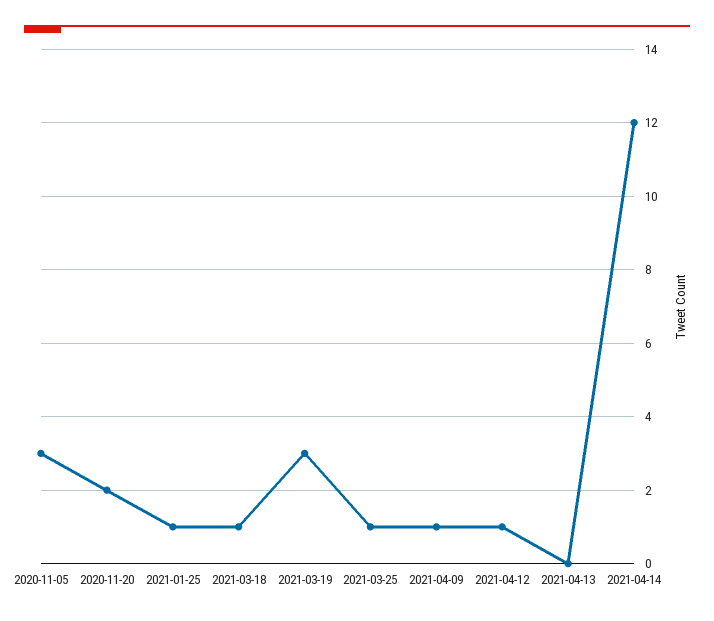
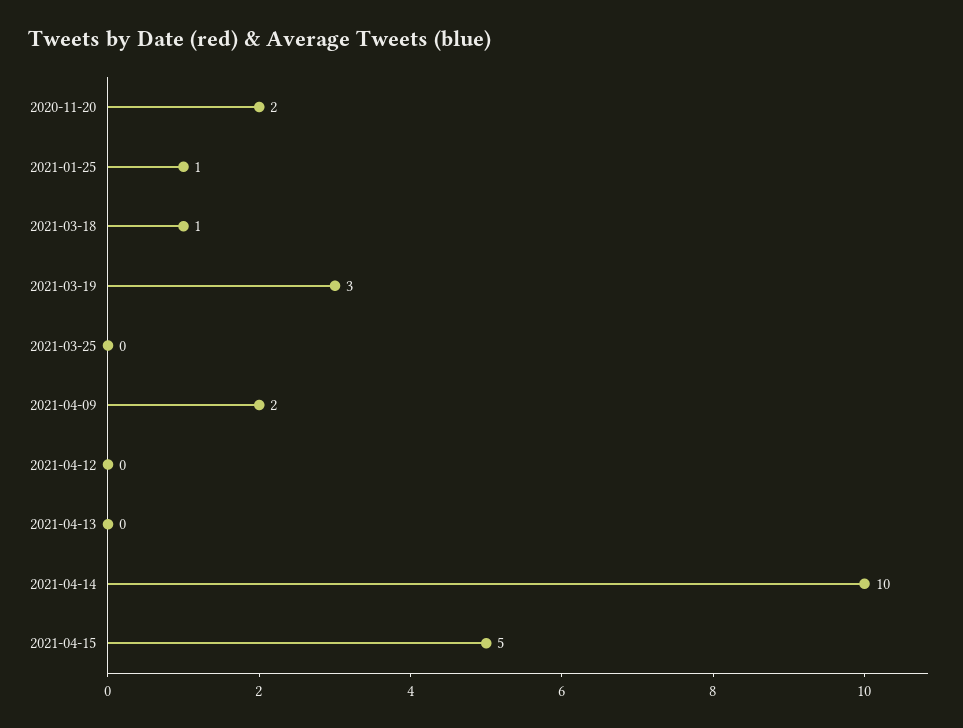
2020-11-05: 3 -> none
2021-03-25: 1 -> 0
2021-04-09: 1 -> 2
2021-04-12: 1 -> 0
2021-04-14: 12 -> 10
2021-04-15: none -> 5

